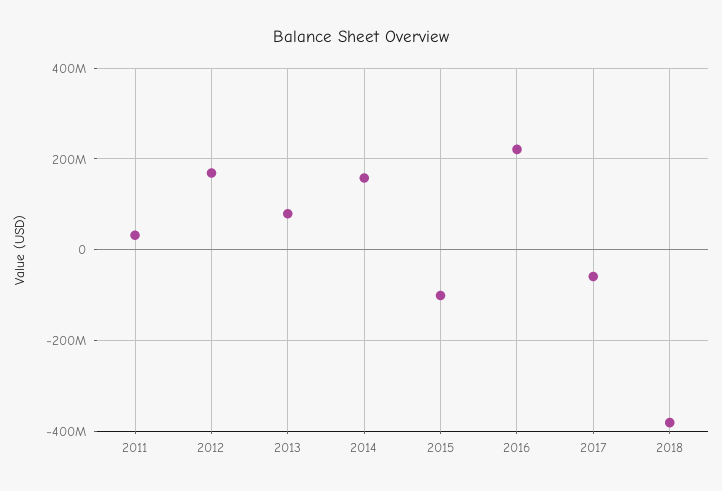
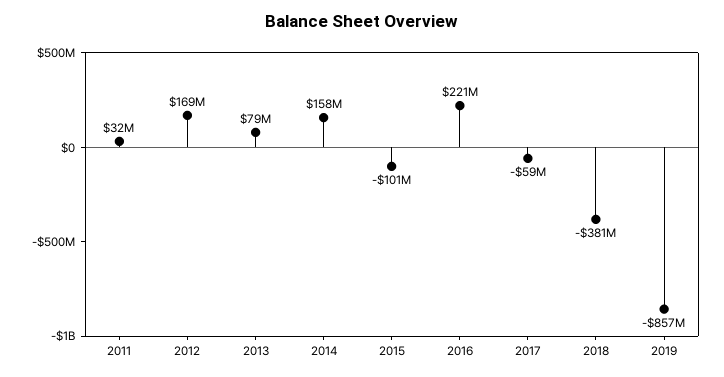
2019: none -> -857000000

